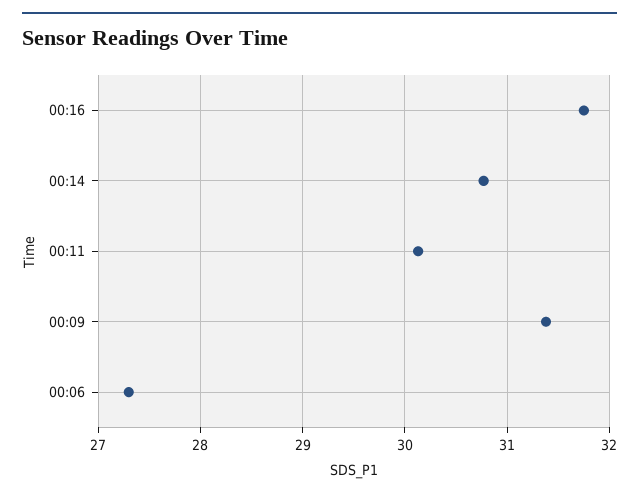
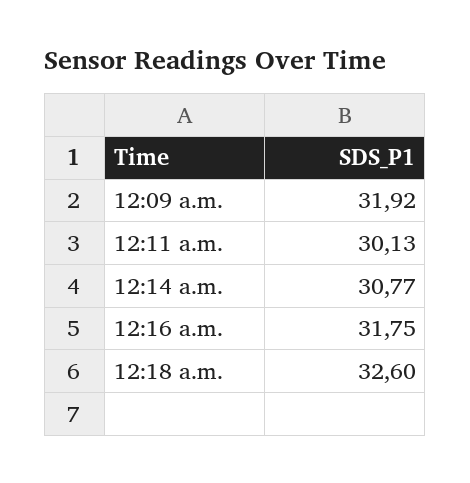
00:09: 31.4 -> 31.92
00:06: 27.3 -> none
12:18 a.m.: none -> 32.6

